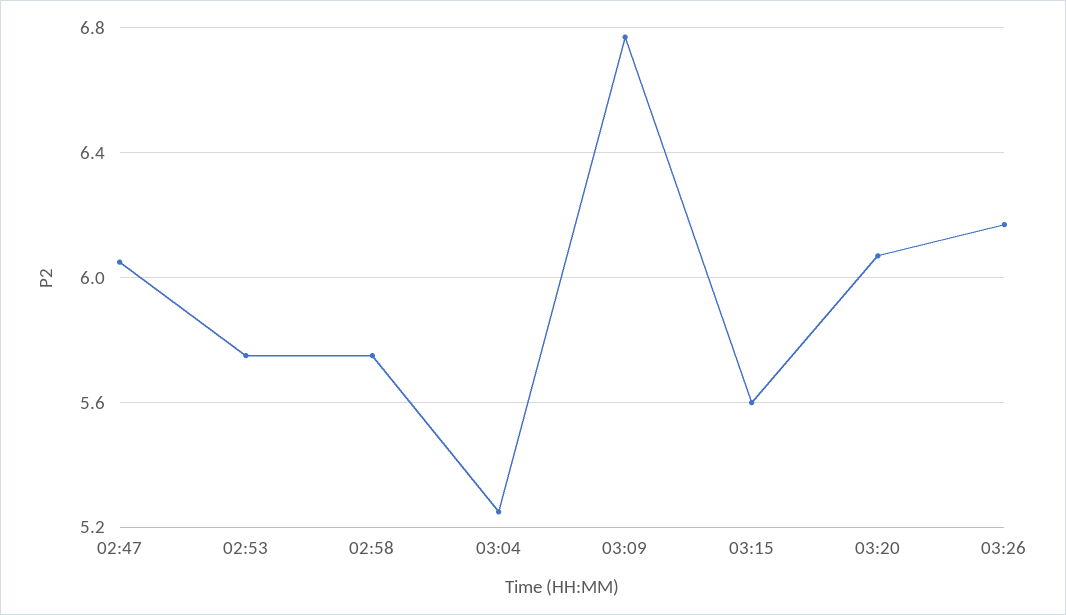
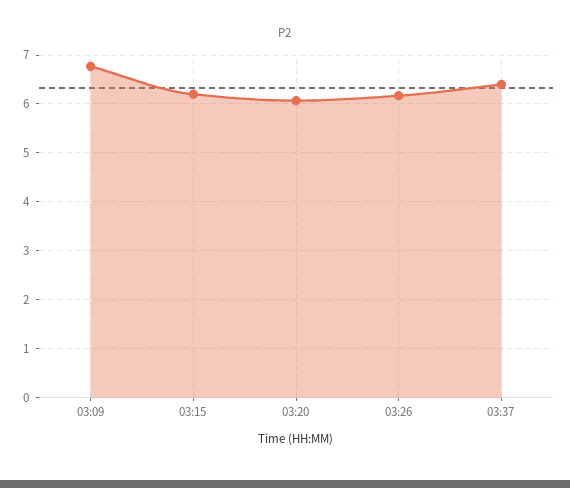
02:47: 6.05 -> none
02:53: 5.75 -> none
02:58: 5.75 -> none
03:04: 5.25 -> none
03:15: 5.6 -> 6.2
03:37: none -> 6.4

